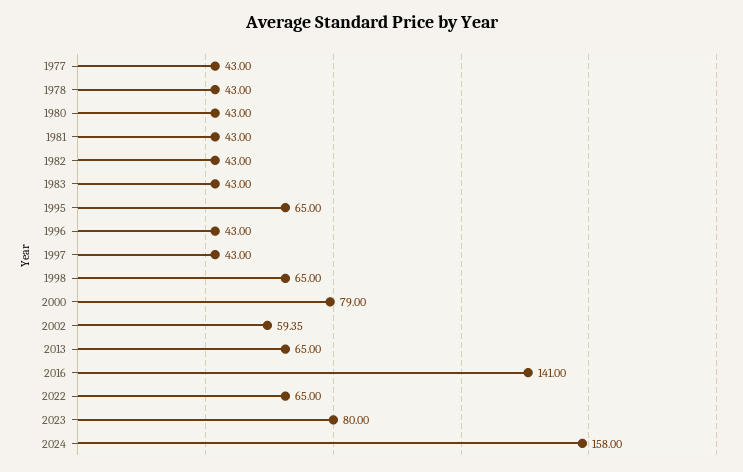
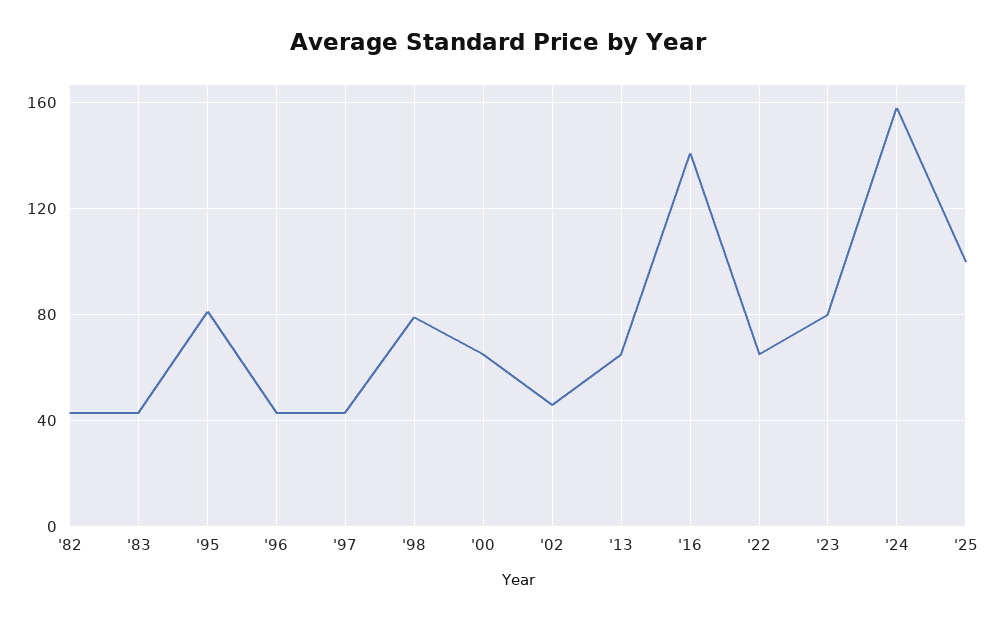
1977: 43 -> none
1978: 43 -> none
1980: 43 -> none
1981: 43 -> none
1995: 65 -> 80
1998: 65 -> 80
2000: 79 -> 65
2002: 59.35 -> 45
'25: none -> 100

